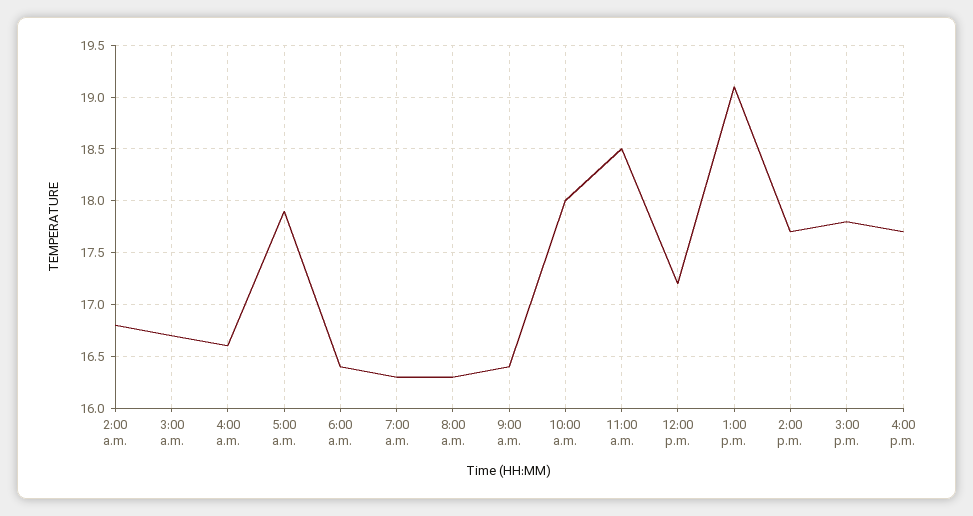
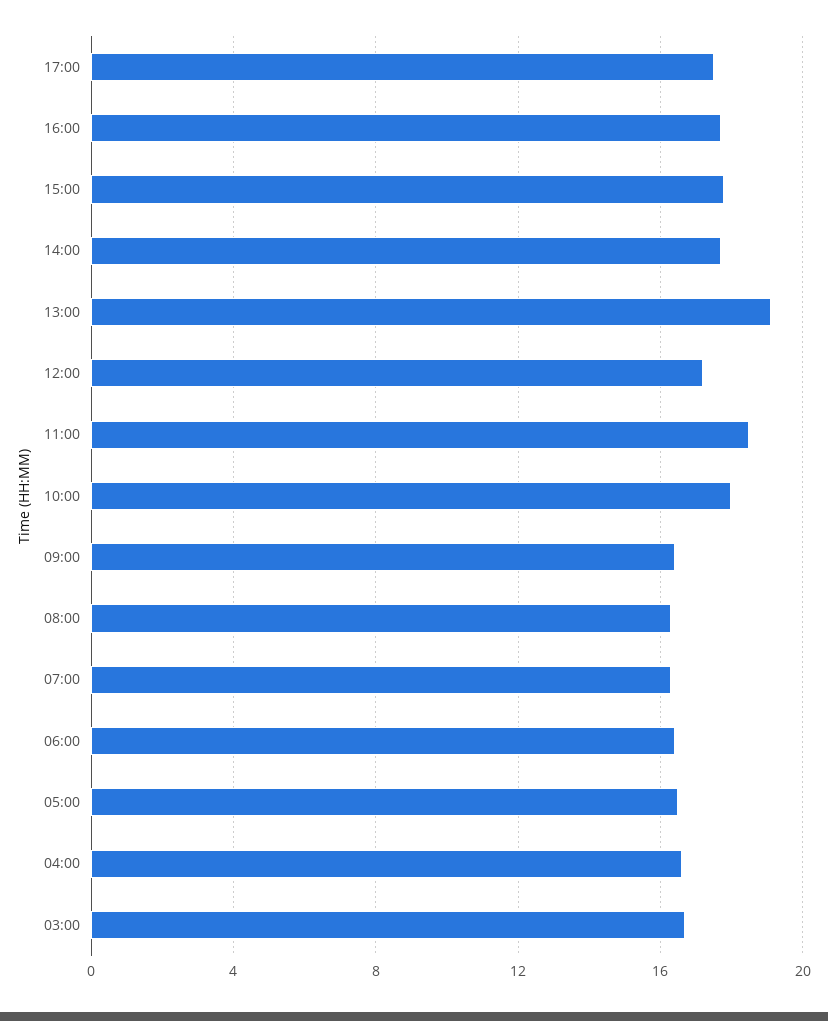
2:00 a.m.: 16.8 -> none
5:00 a.m.: 17.9 -> 16.5
17:00: none -> 17.5

